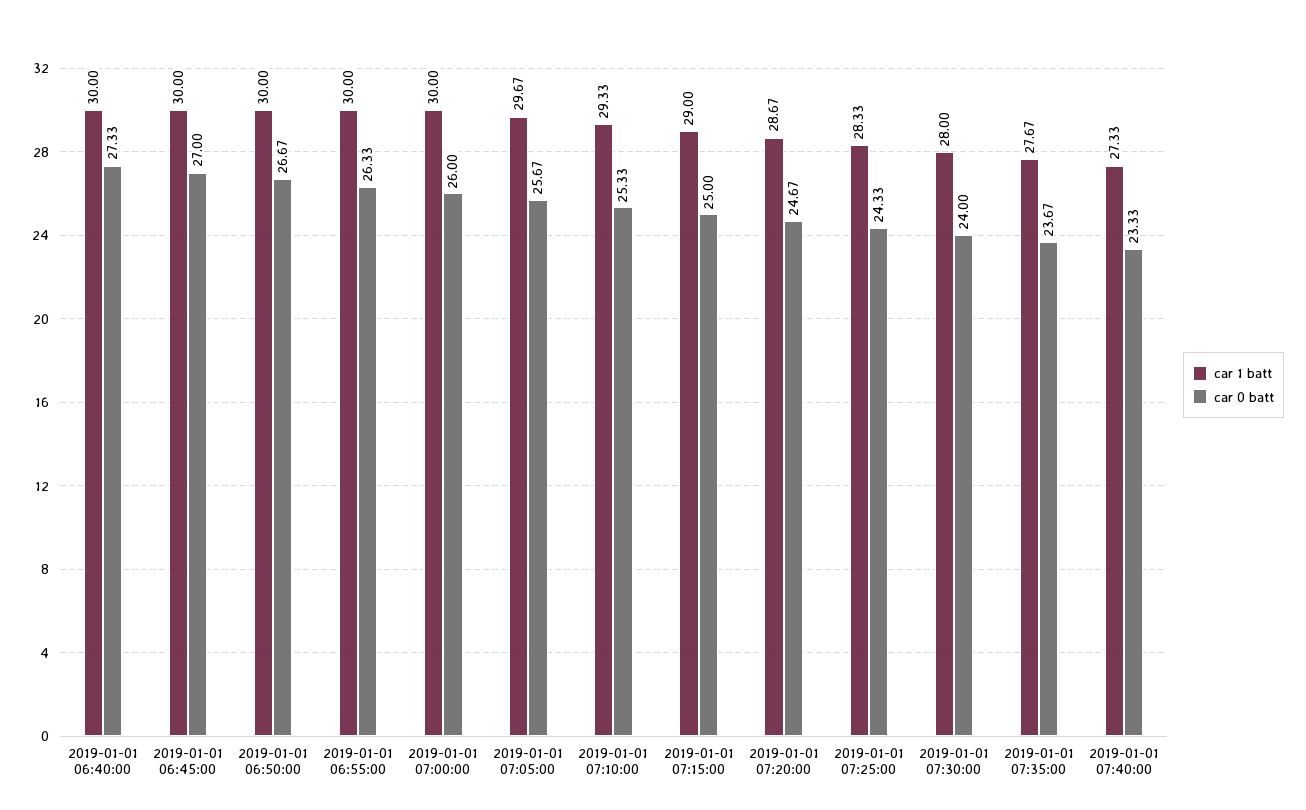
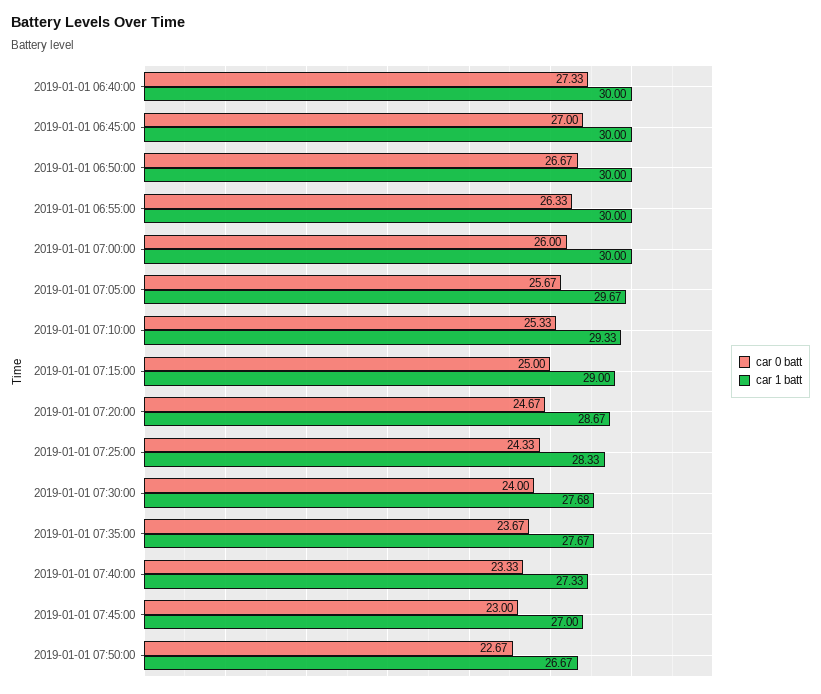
car 1 batt, 2019-01-01 07:30:00: 28 -> 27.68
car 0 batt, 2019-01-01 07:45:00: none -> 23
car 1 batt, 2019-01-01 07:45:00: none -> 27
car 0 batt, 2019-01-01 07:50:00: none -> 22.67
car 1 batt, 2019-01-01 07:50:00: none -> 26.67

